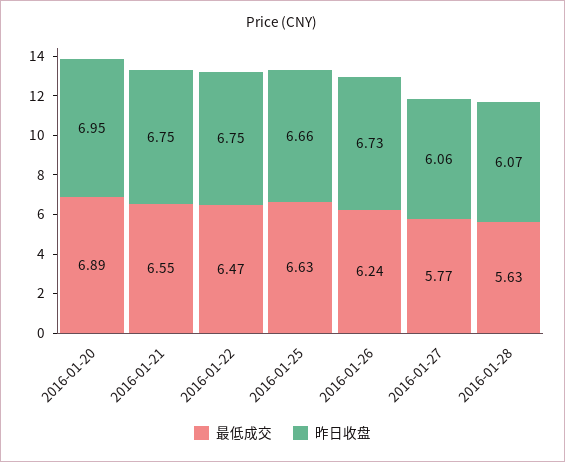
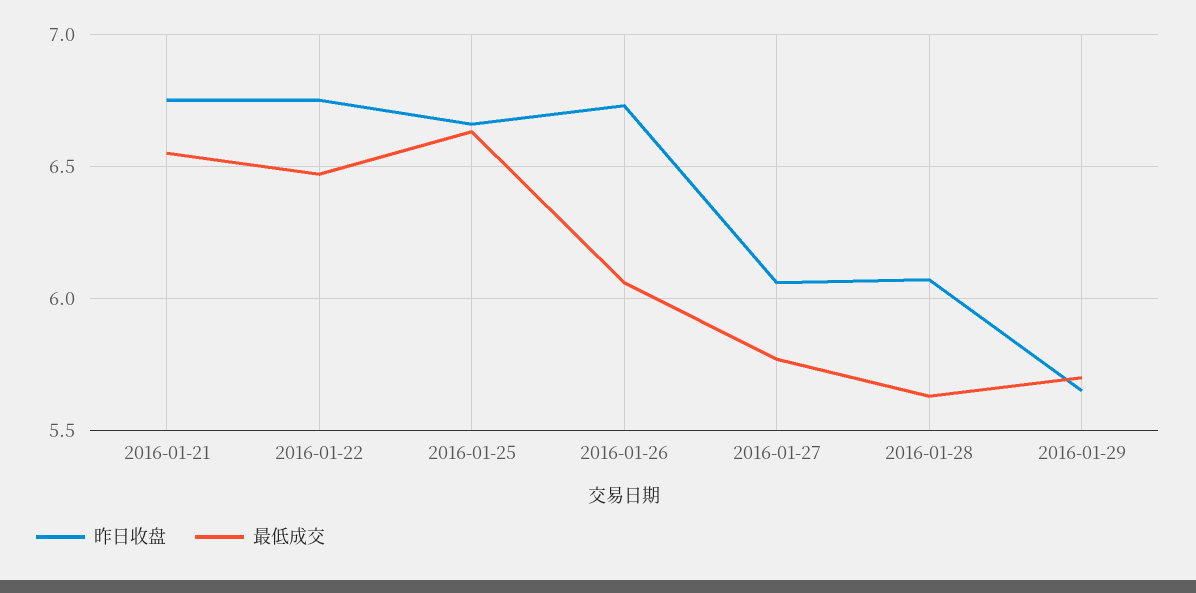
最低成交, 2016-01-20: 6.89 -> none
昨日收盘, 2016-01-20: 6.95 -> none
最低成交, 2016-01-26: 6.24 -> 6.05
昨日收盘, 2016-01-29: none -> 5.65
最低成交, 2016-01-29: none -> 5.7

